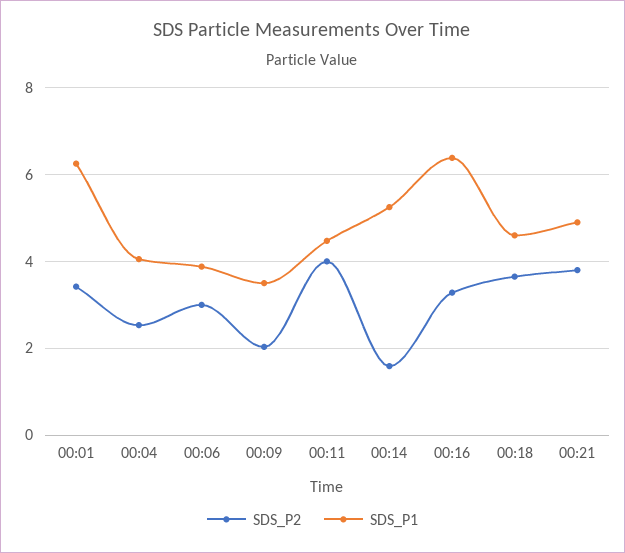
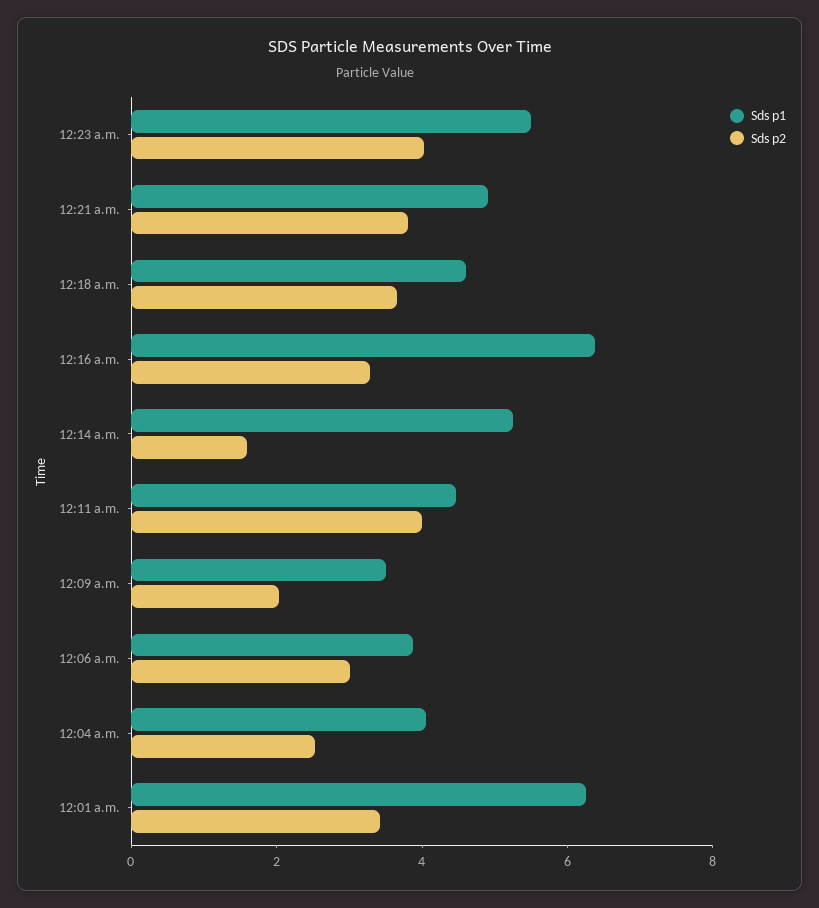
SDS_P1, 12:23 a.m.: none -> 5.5
SDS_P2, 12:23 a.m.: none -> 4

